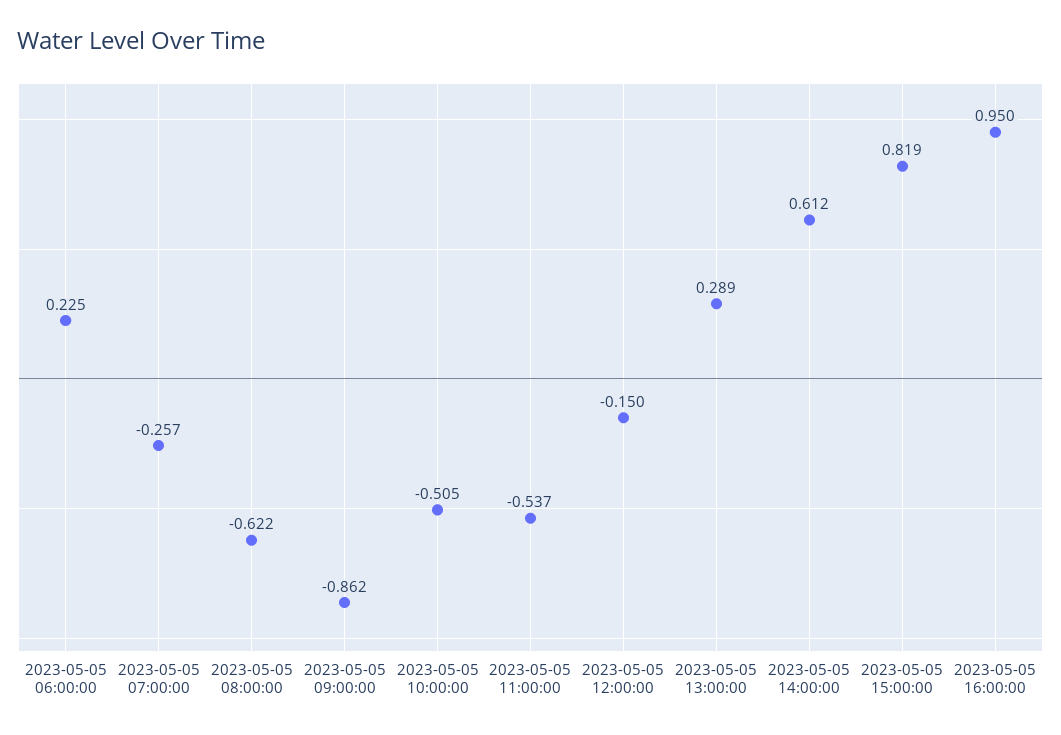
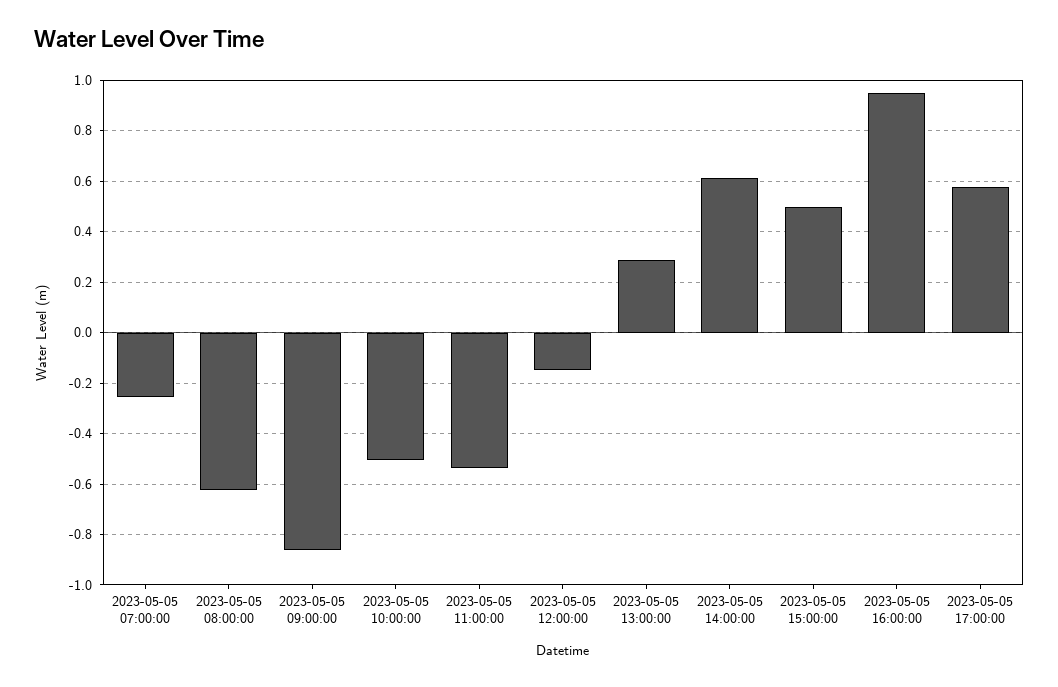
2023-05-05 06:00:00: 0.225 -> none
2023-05-05 15:00:00: 0.819 -> 0.5
2023-05-05 17:00:00: none -> 0.575

